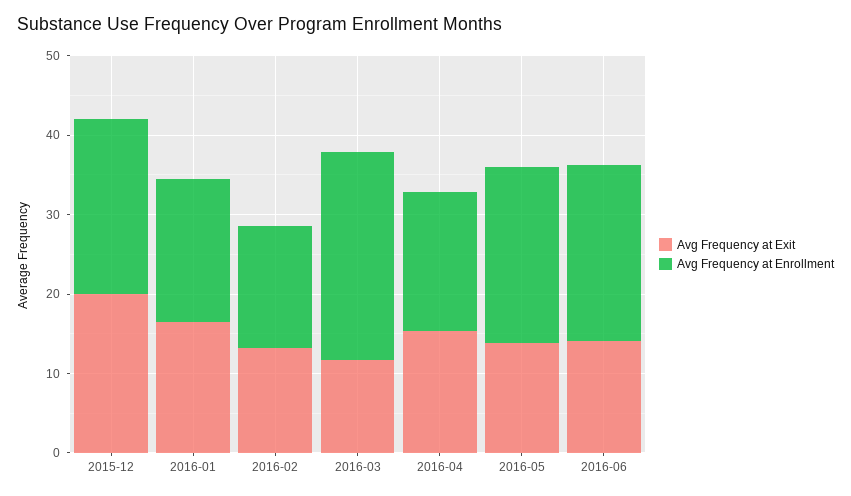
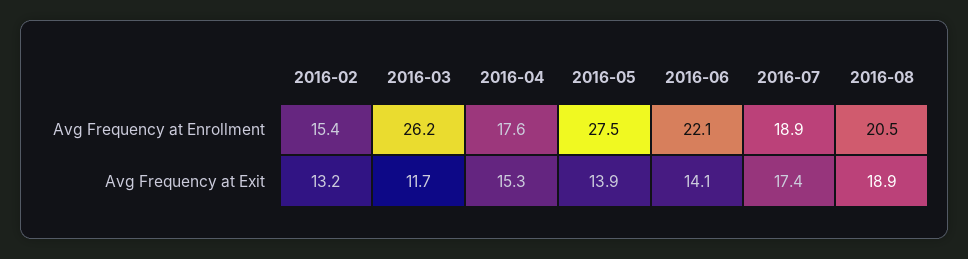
Avg Frequency at Exit, 2015-12: 20 -> none
Avg Frequency at Enrollment, 2015-12: 22 -> none
Avg Frequency at Exit, 2016-01: 16 -> none
Avg Frequency at Enrollment, 2016-01: 18 -> none
Avg Frequency at Enrollment, 2016-05: 22 -> 27.5
Avg Frequency at Enrollment, 2016-07: none -> 18.9
Avg Frequency at Enrollment, 2016-08: none -> 20.5
Avg Frequency at Exit, 2016-07: none -> 17.4
Avg Frequency at Exit, 2016-08: none -> 18.9

